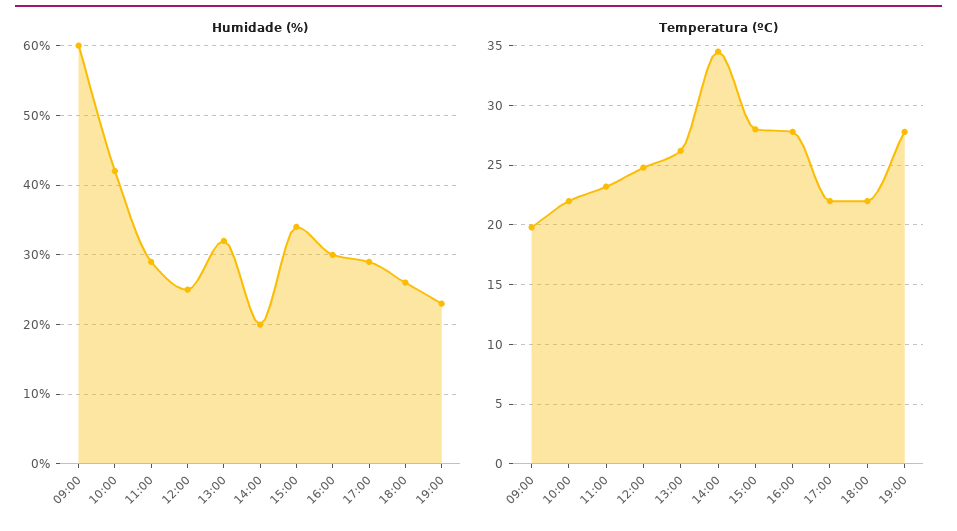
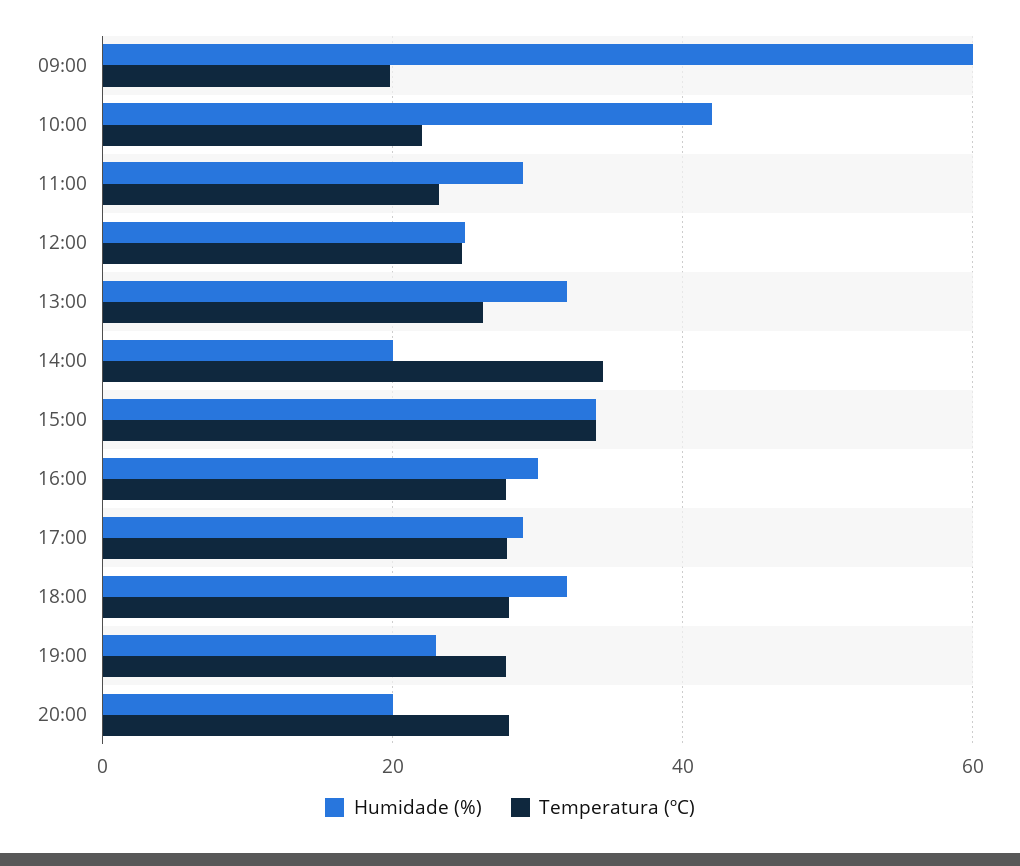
Humidade (%), 18:00: 26 -> 32
Temperatura (ºC), 15:00: 28 -> 34
Temperatura (ºC), 17:00: 22 -> 28
Temperatura (ºC), 18:00: 22 -> 28
Humidade (%), 20:00: none -> 20
Temperatura (ºC), 20:00: none -> 28

